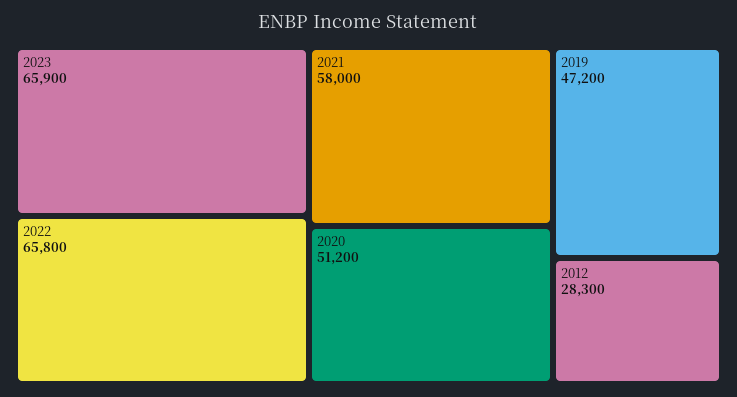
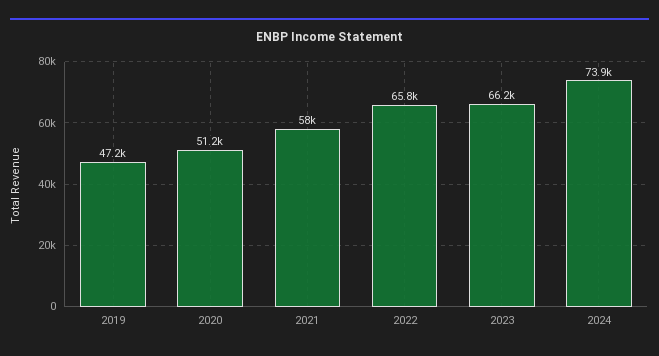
2023: 65900 -> 66200
2012: 28300 -> none
2024: none -> 73900

